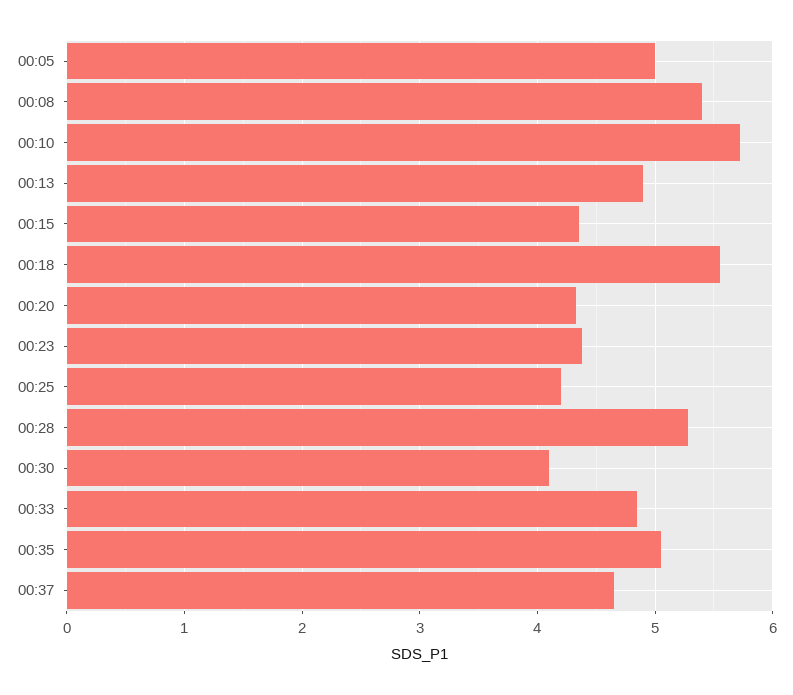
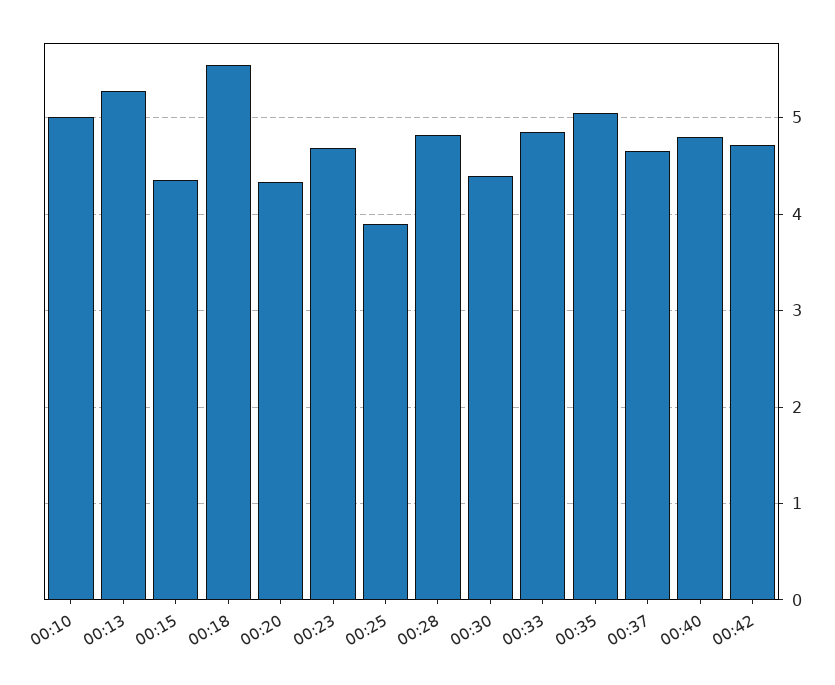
00:05: 5 -> none
00:08: 5.4 -> none
00:10: 5.7 -> 5
00:13: 4.9 -> 5.3
00:23: 4.4 -> 4.7
00:25: 4.2 -> 3.9
00:28: 5.3 -> 4.8
00:30: 4.1 -> 4.4
00:40: none -> 4.8
00:42: none -> 4.7

